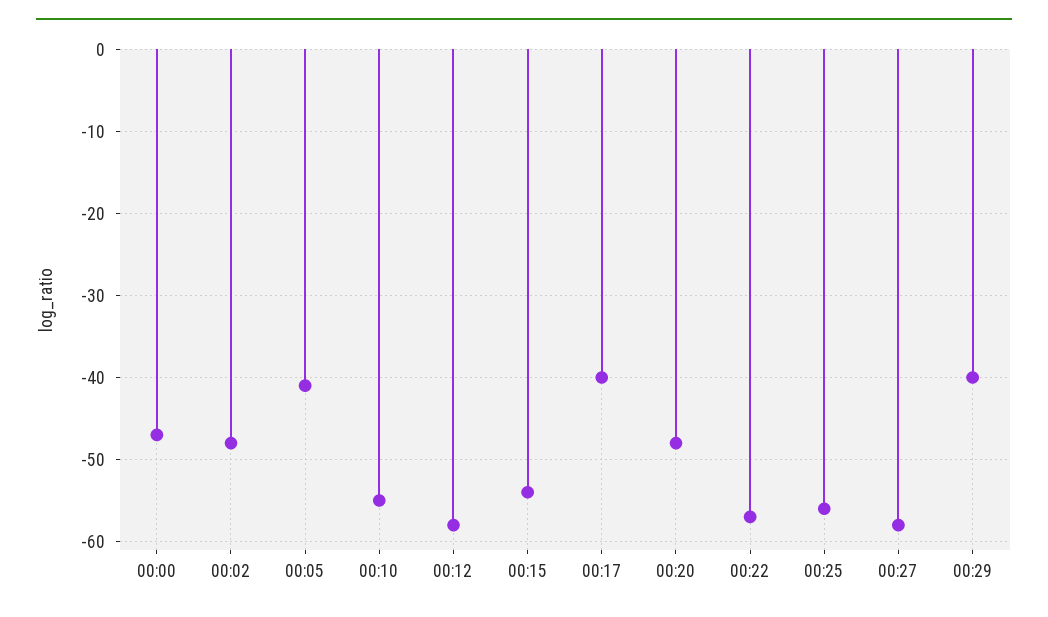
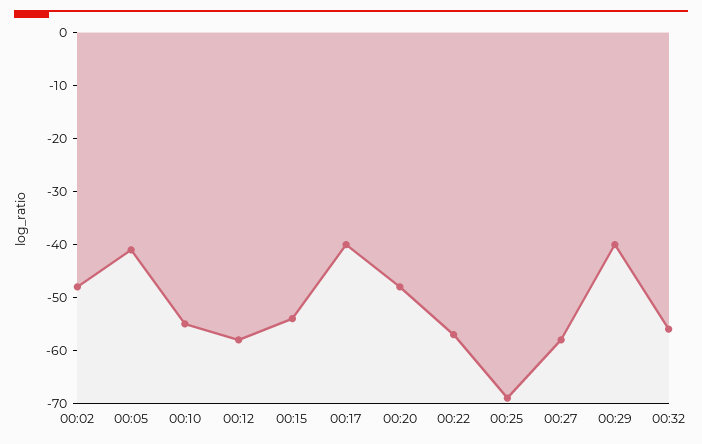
00:00: -47 -> none
00:25: -56 -> -70
00:32: none -> -55

